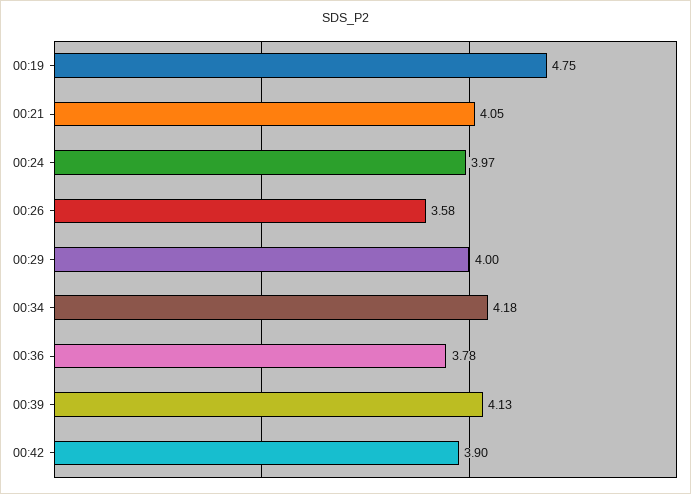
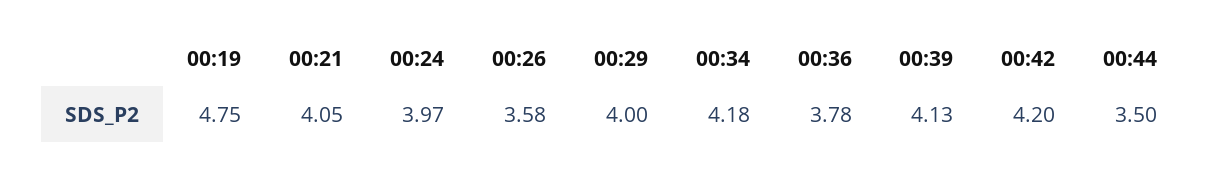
00:42: 3.9 -> 4.2
00:44: none -> 3.5

